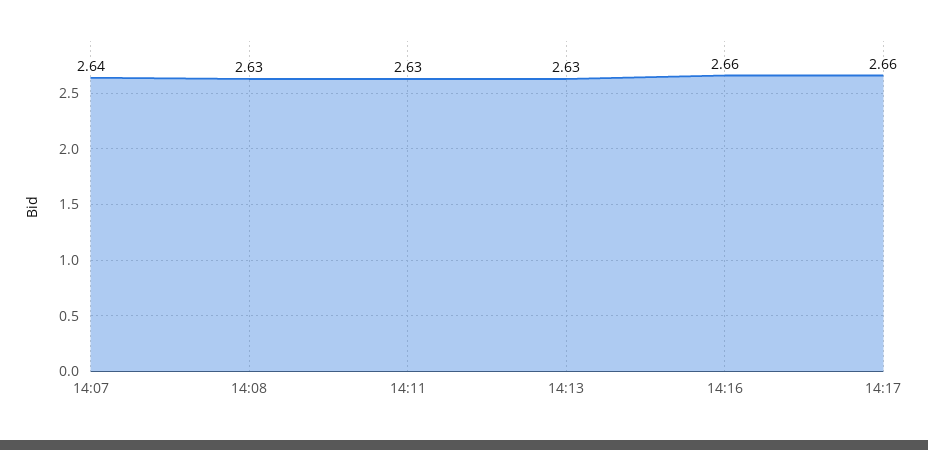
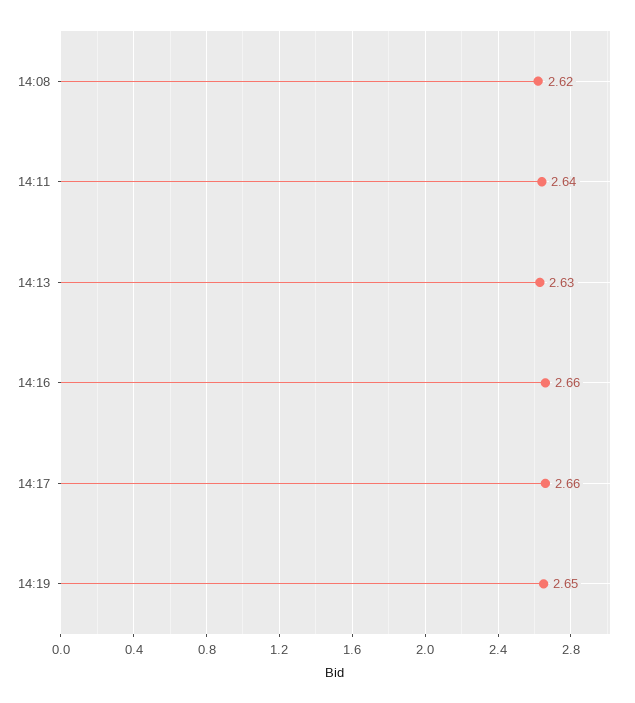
14:07: 2.64 -> none
14:08: 2.63 -> 2.62
14:11: 2.63 -> 2.64
14:19: none -> 2.65

